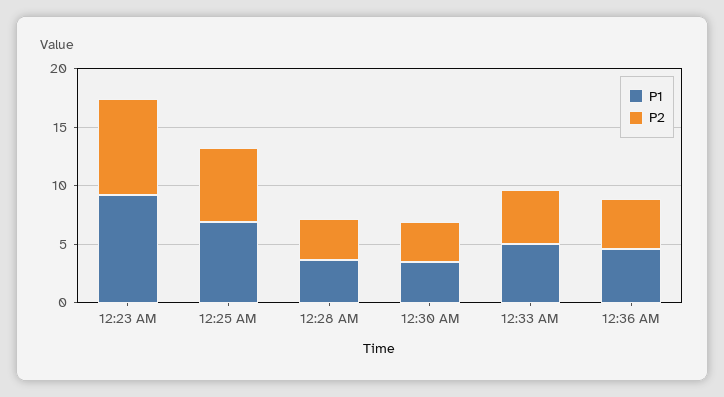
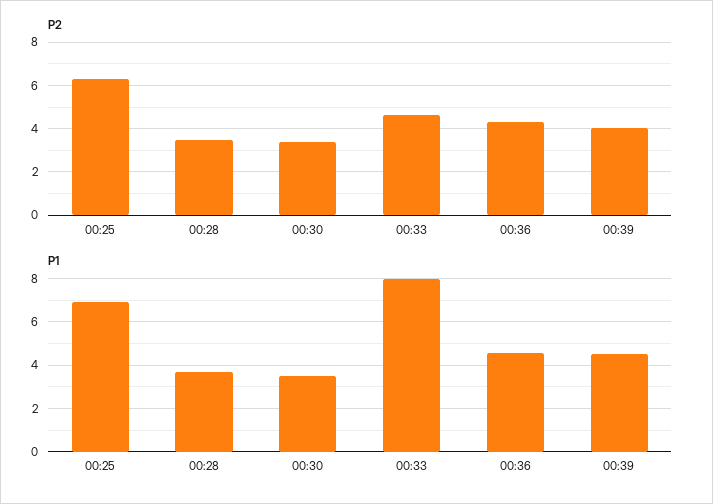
P1, 12:23 AM: 9 -> none
P2, 12:23 AM: 8 -> none
P1, 12:33 AM: 5 -> 8
P2, 00:39: none -> 4
P1, 00:39: none -> 4.5

